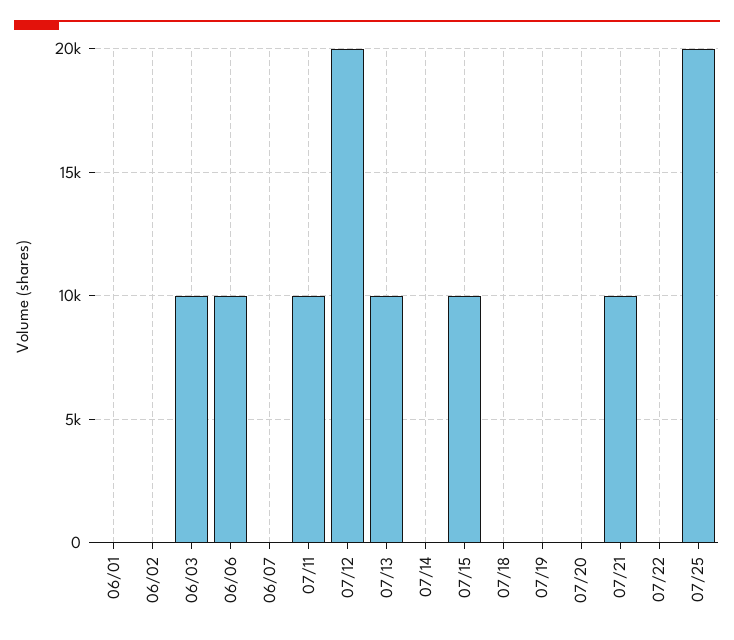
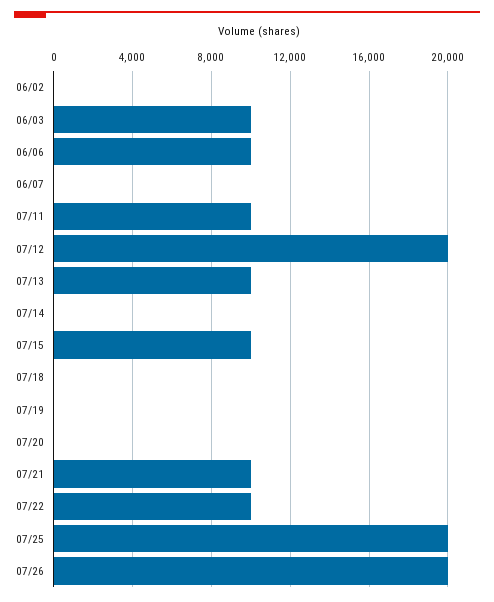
06/01: 0 -> none
07/22: 0 -> 10000
07/26: none -> 20000

